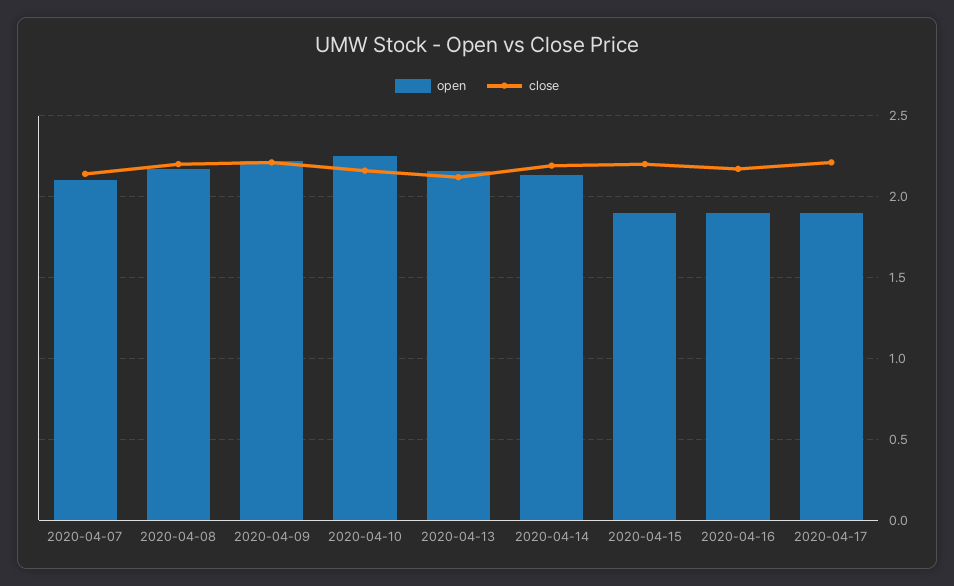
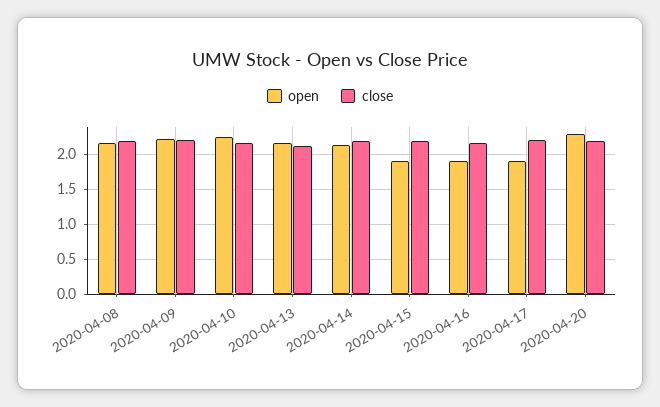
open, 2020-04-07: 2.1 -> none
close, 2020-04-07: 2.15 -> none
open, 2020-04-20: none -> 2.3
close, 2020-04-20: none -> 2.2

